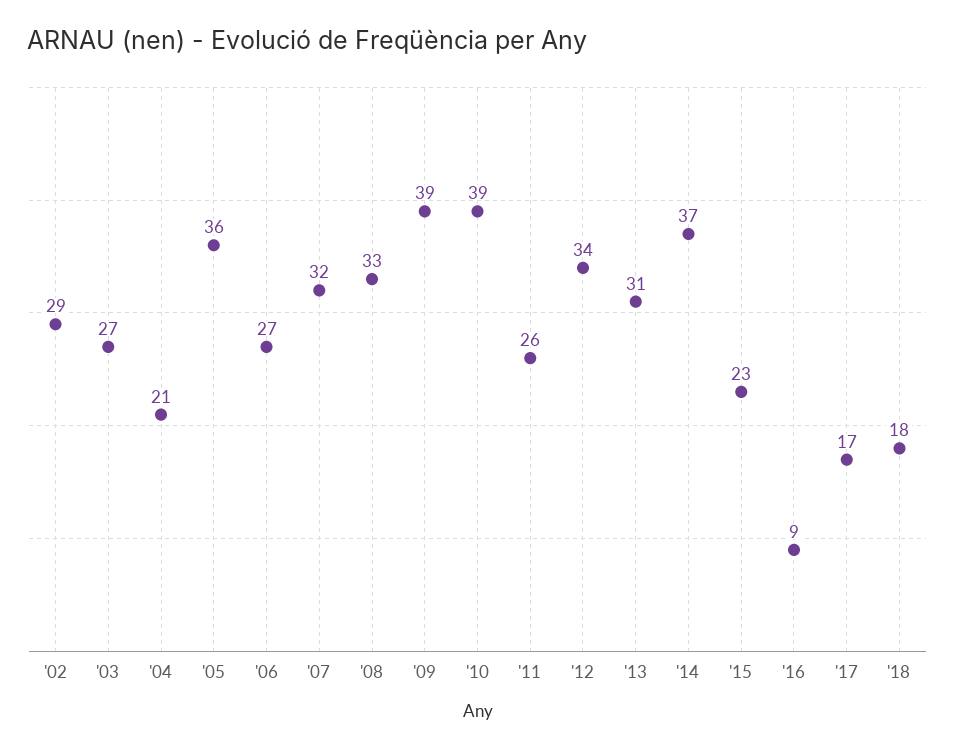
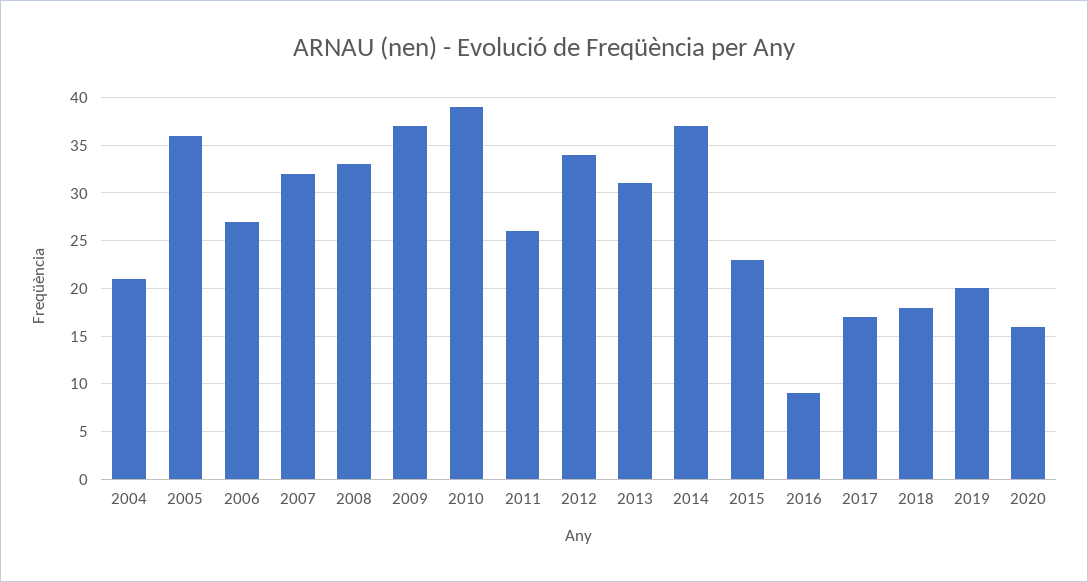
'02: 29 -> none
'03: 27 -> none
'09: 39 -> 37
2019: none -> 20
2020: none -> 16

